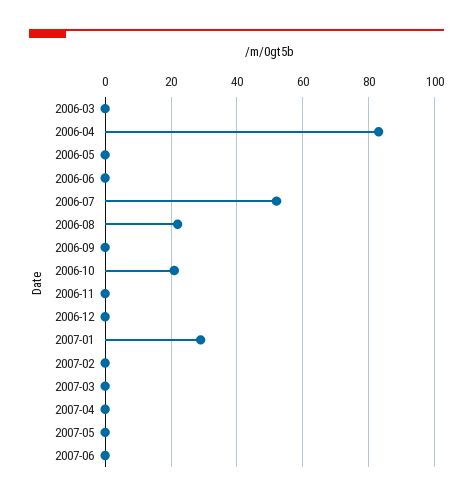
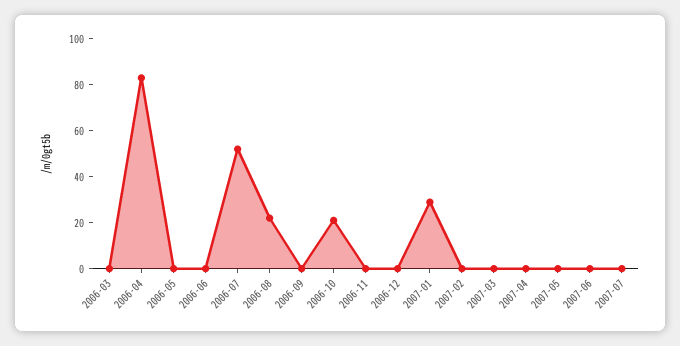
2007-07: none -> 0

